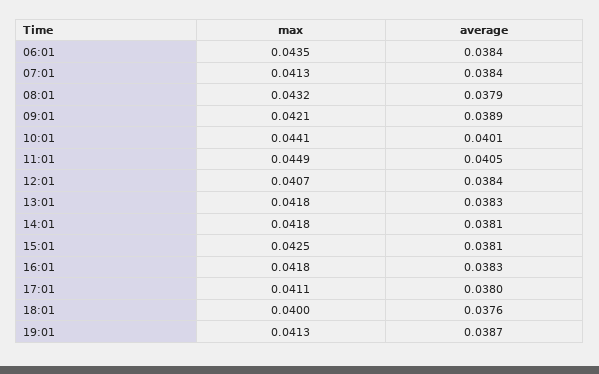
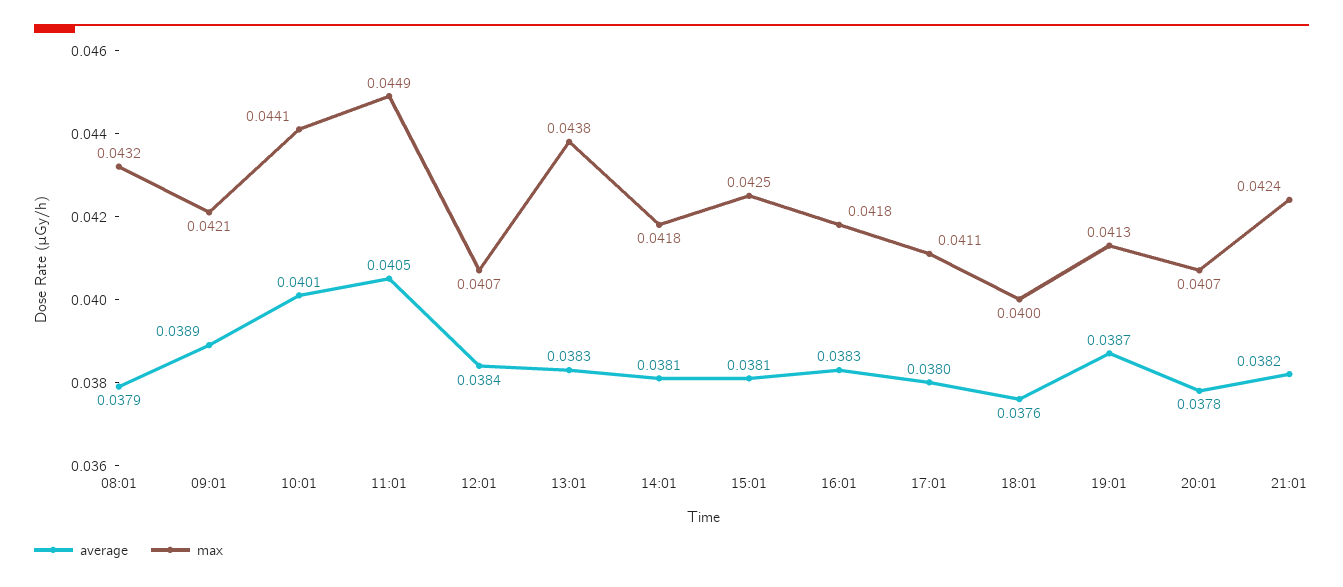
max, 06:01: 0.0435 -> none
average, 06:01: 0.0384 -> none
max, 07:01: 0.0413 -> none
average, 07:01: 0.0384 -> none
max, 13:01: 0.0418 -> 0.0438
average, 20:01: none -> 0.0378
max, 20:01: none -> 0.0407
average, 21:01: none -> 0.0382
max, 21:01: none -> 0.0424

